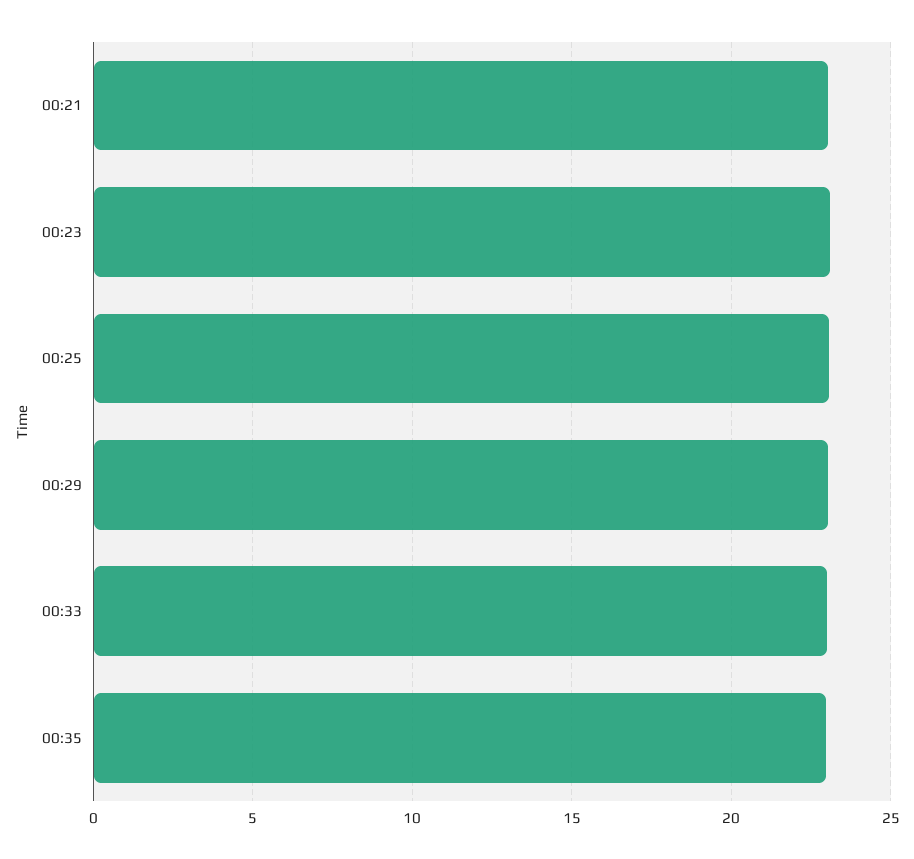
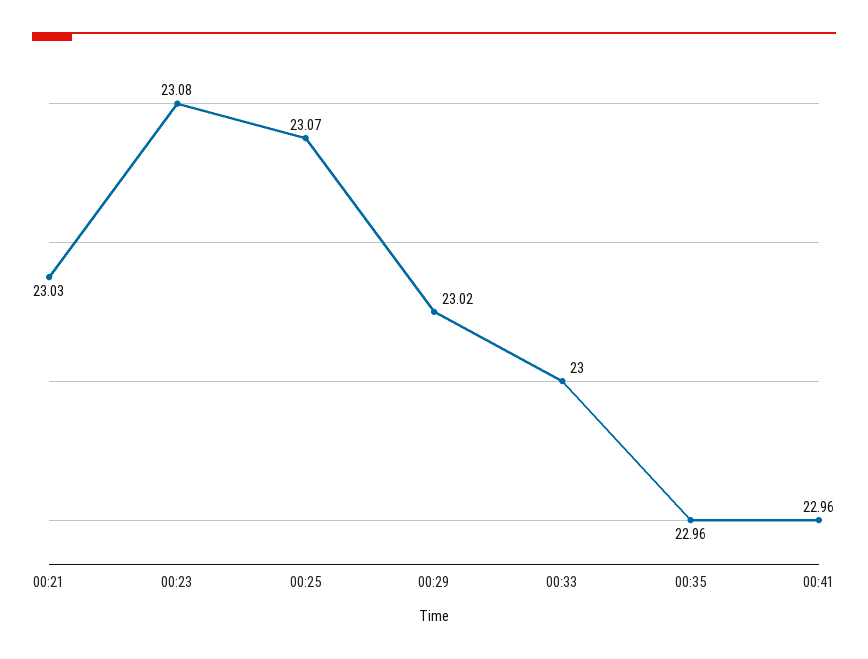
00:41: none -> 22.96

